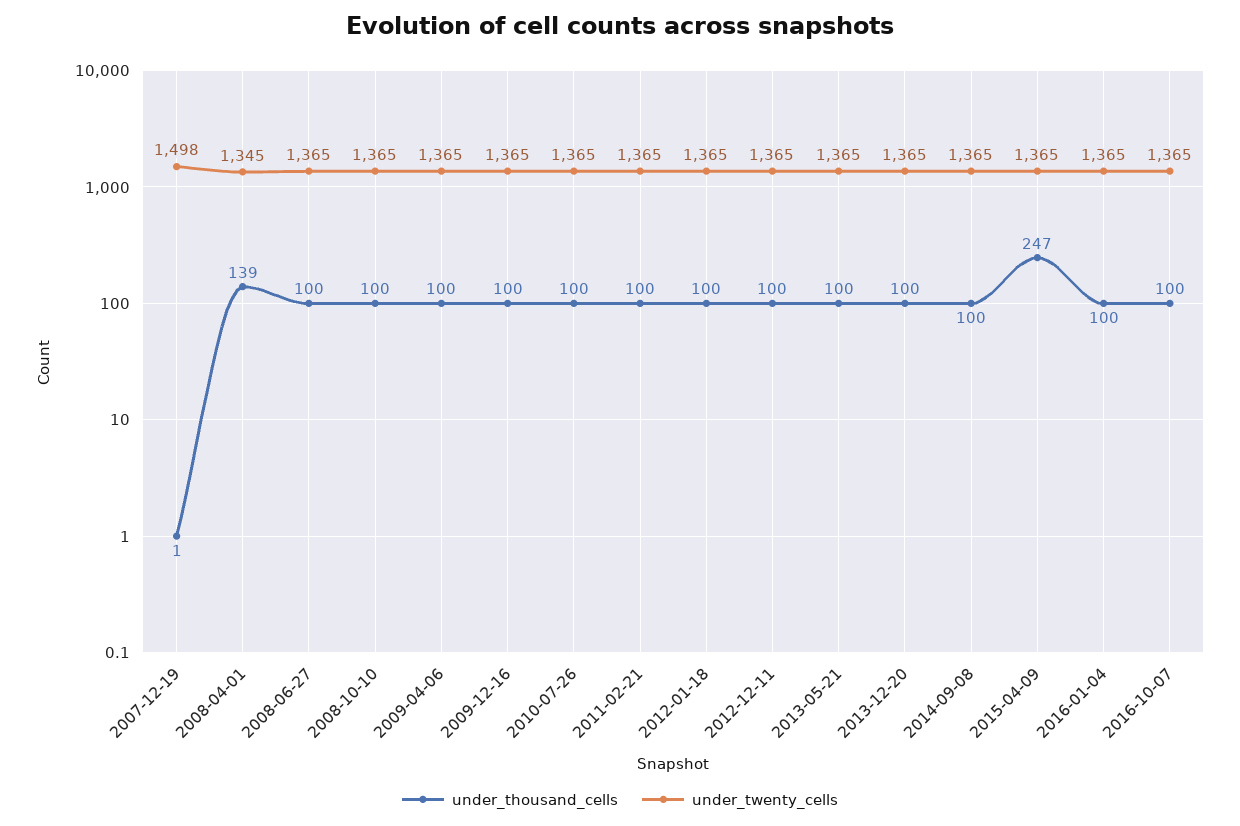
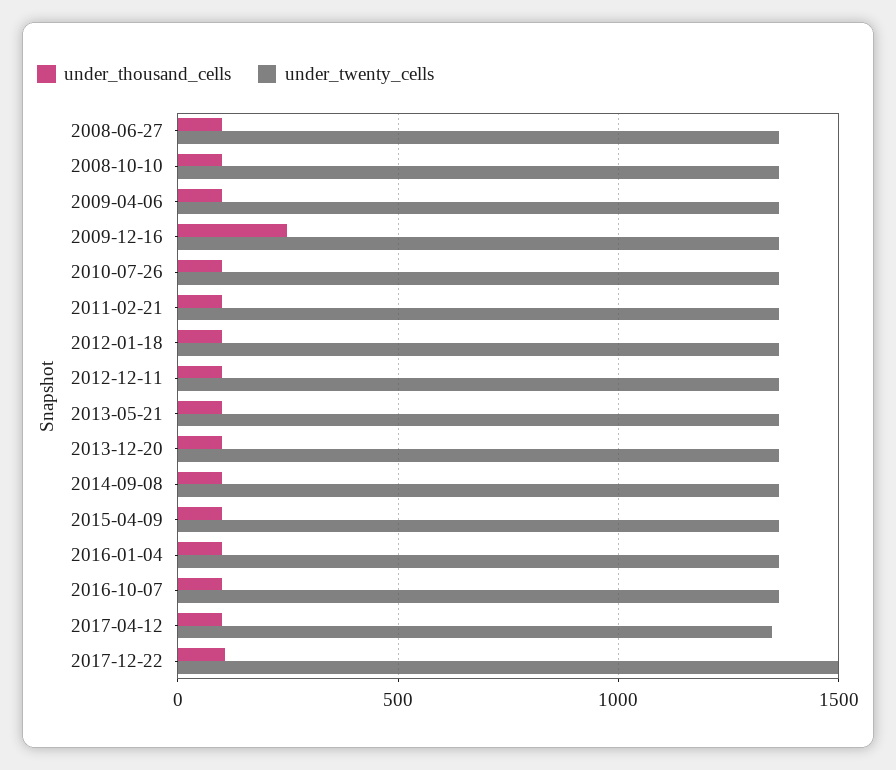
under_thousand_cells, 2007-12-19: 1 -> none
under_twenty_cells, 2007-12-19: 1498 -> none
under_thousand_cells, 2008-04-01: 139 -> none
under_twenty_cells, 2008-04-01: 1345 -> none
under_thousand_cells, 2009-12-16: 100 -> 250
under_thousand_cells, 2015-04-09: 247 -> 100
under_thousand_cells, 2017-04-12: none -> 100
under_twenty_cells, 2017-04-12: none -> 1350
under_thousand_cells, 2017-12-22: none -> 100
under_twenty_cells, 2017-12-22: none -> 1500

